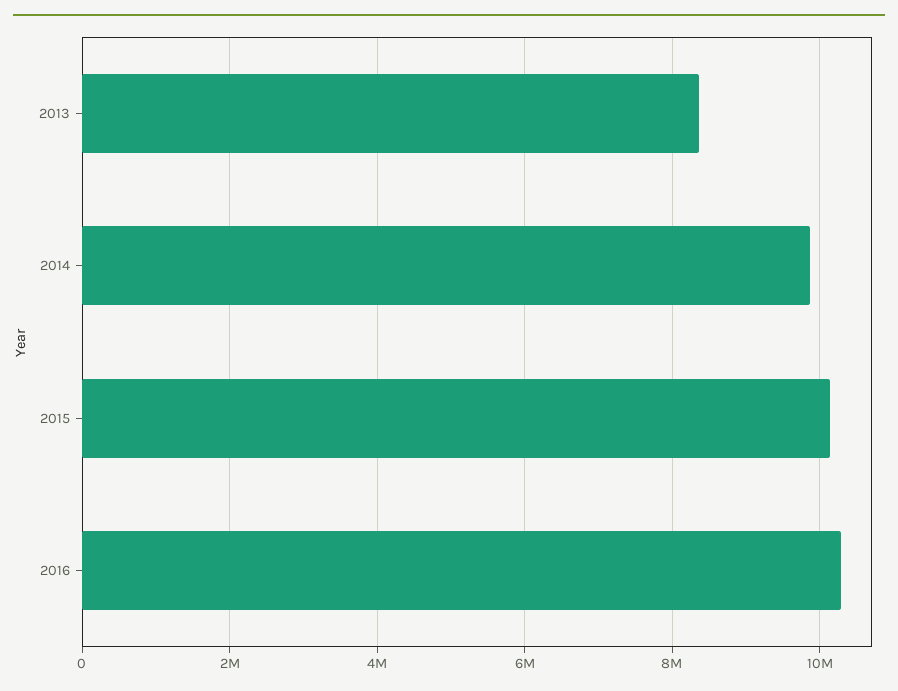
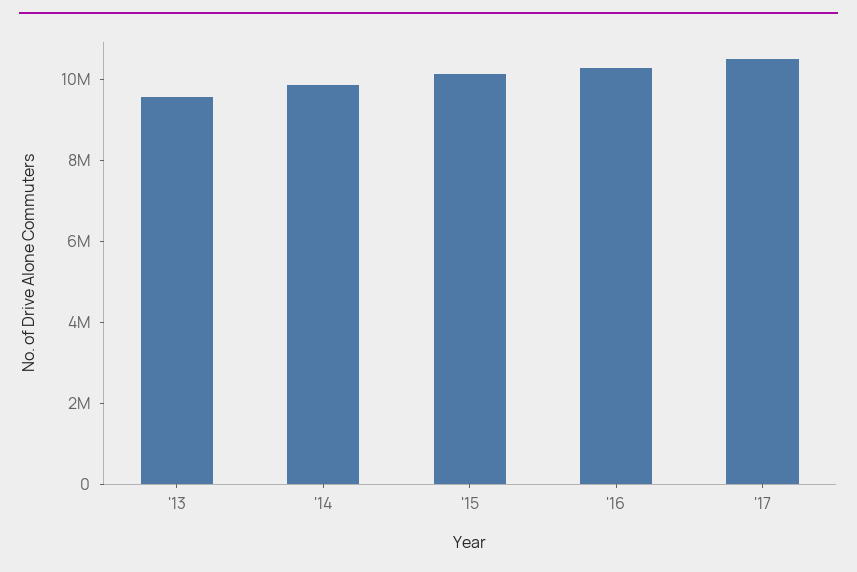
2013: 8400000 -> 9500000
'17: none -> 10500000

